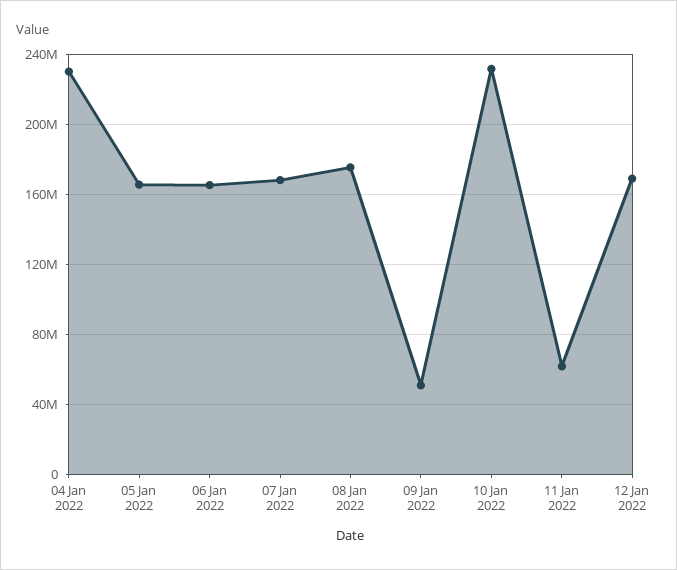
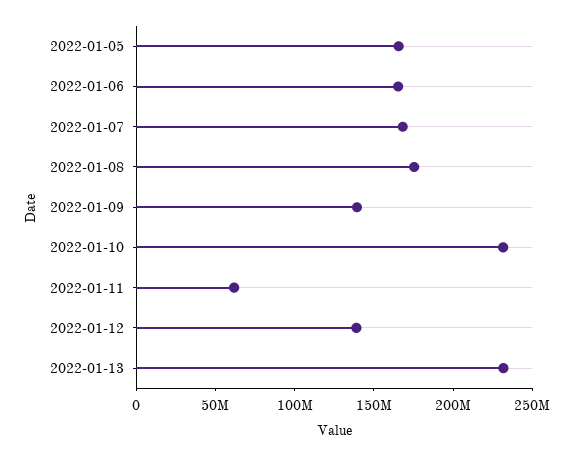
04 Jan 2022: 230000000 -> none
09 Jan 2022: 50000000 -> 140000000
12 Jan 2022: 170000000 -> 140000000
2022-01-13: none -> 230000000

